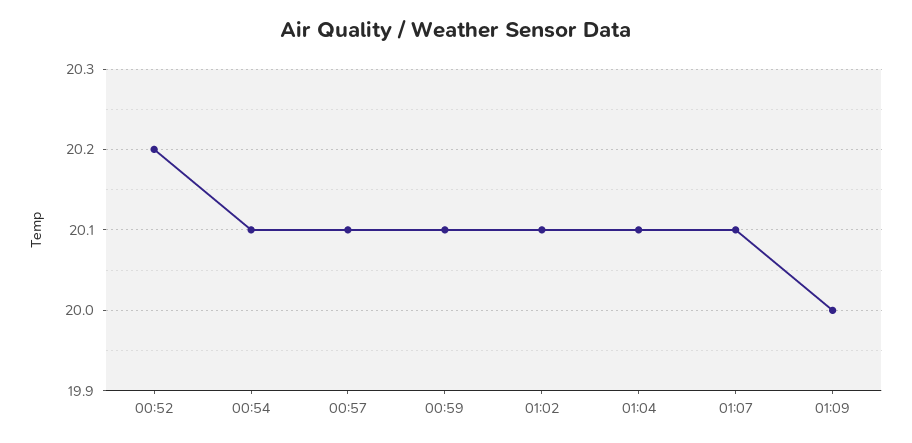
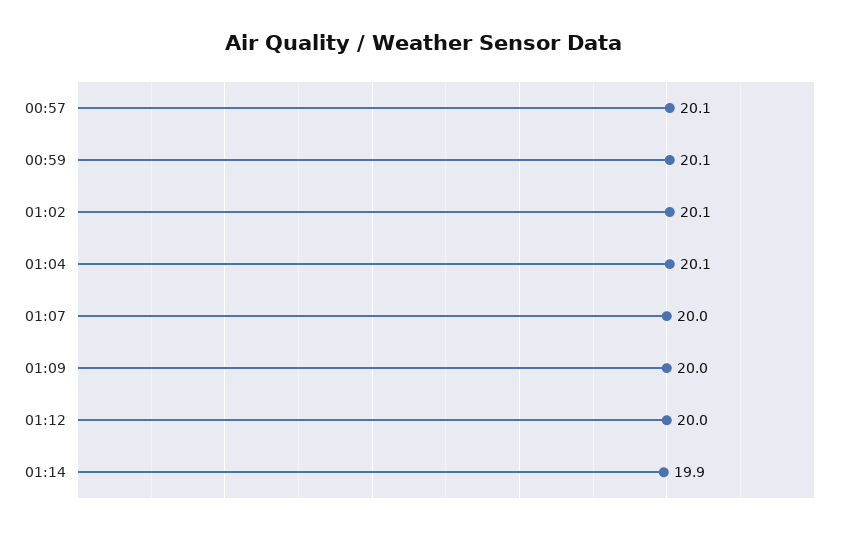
00:52: 20.2 -> none
00:54: 20.1 -> none
01:07: 20.1 -> 20
01:12: none -> 20
01:14: none -> 19.9

